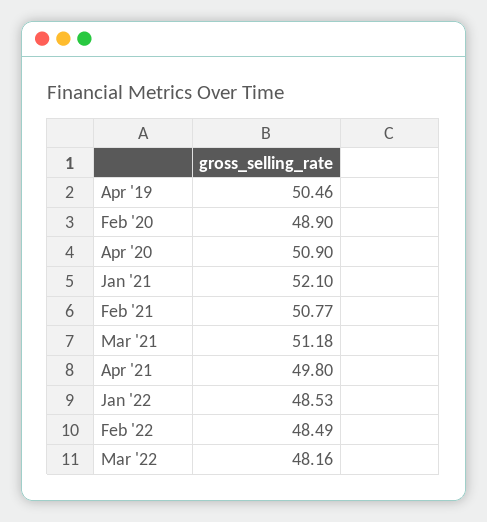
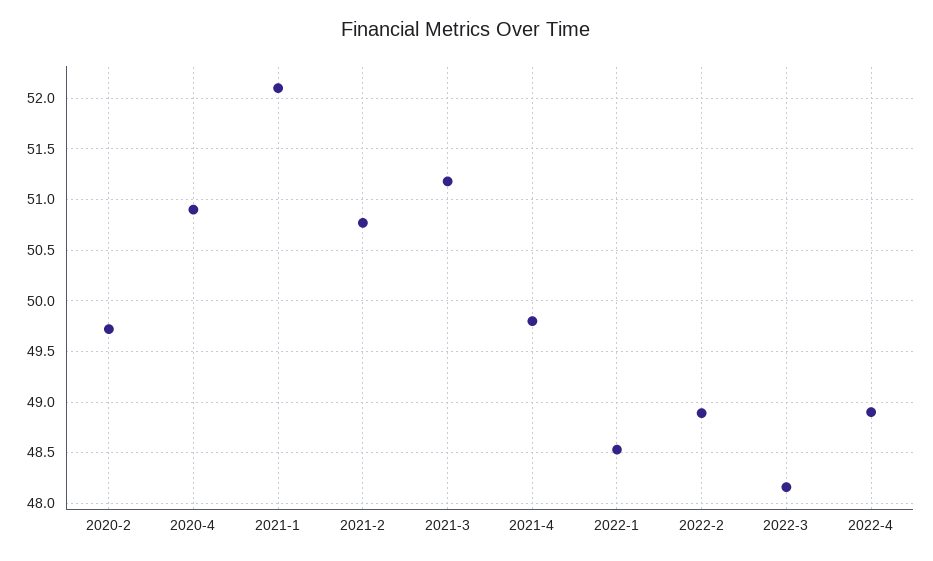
Apr '19: 50.46 -> none
Feb '20: 48.9 -> 49.7
Feb '22: 48.49 -> 48.9
2022-4: none -> 48.9

